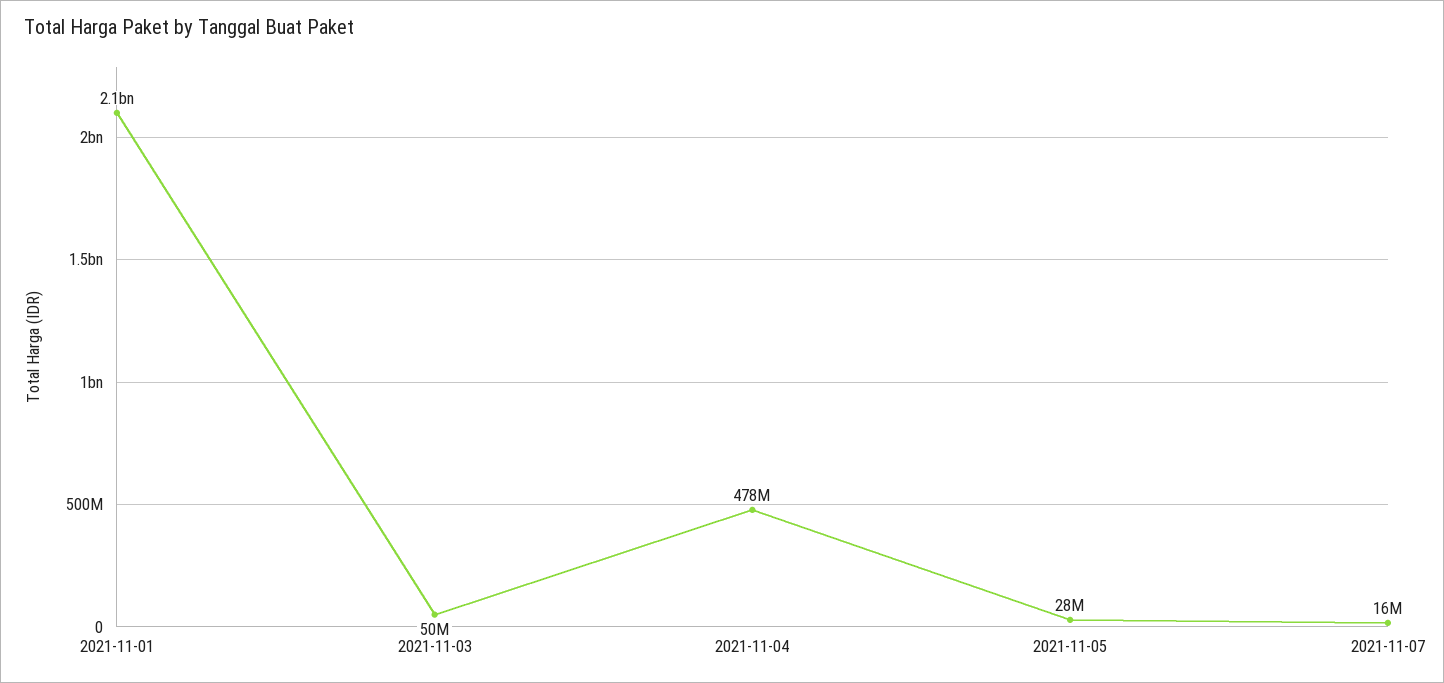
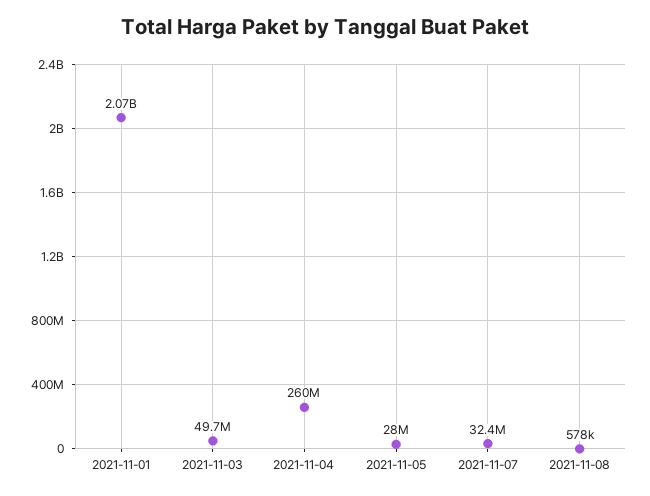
2021-11-04: 478000000 -> 260000000
2021-11-07: 16000000 -> 32400000
2021-11-08: none -> 578000

